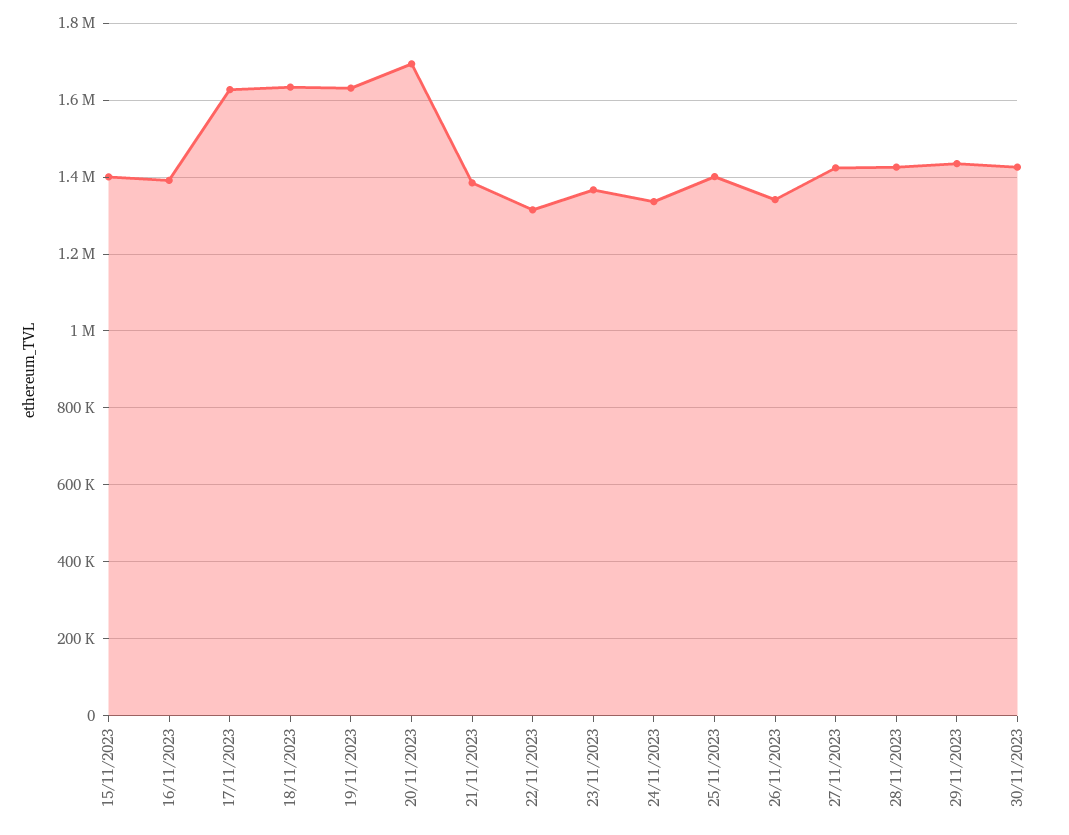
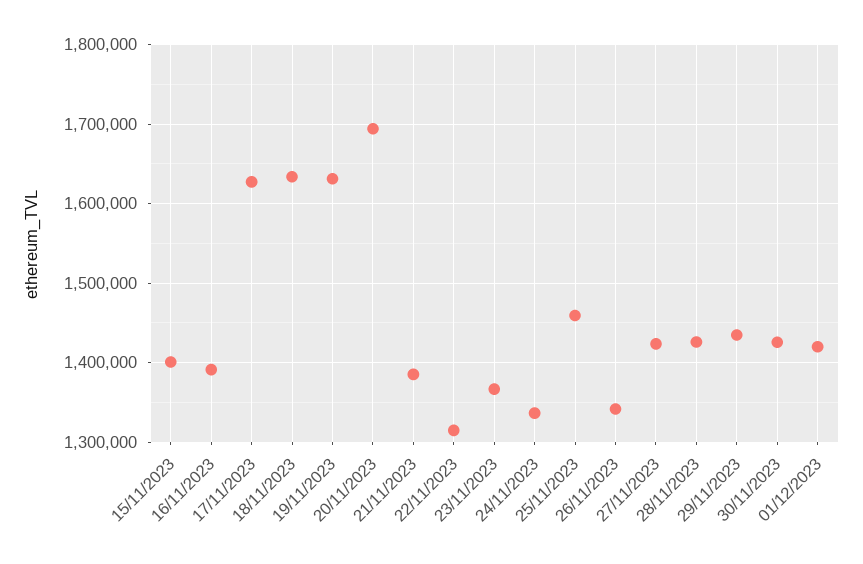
25/11/2023: 1400000 -> 1460000
01/12/2023: none -> 1420000

